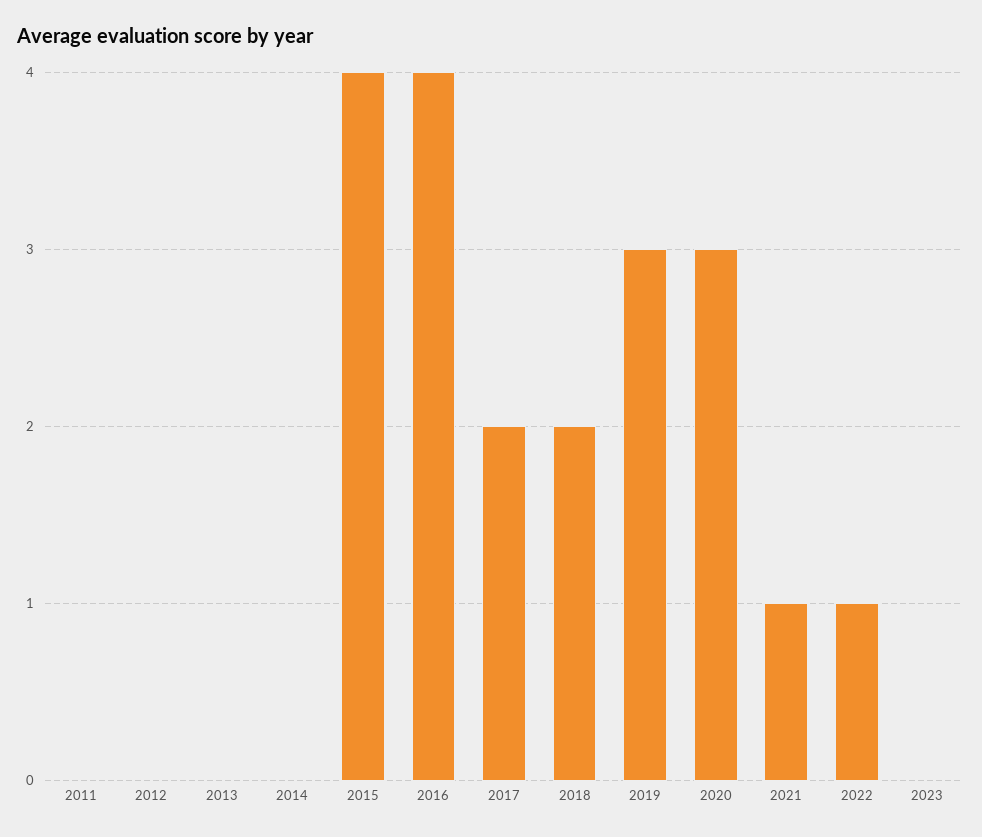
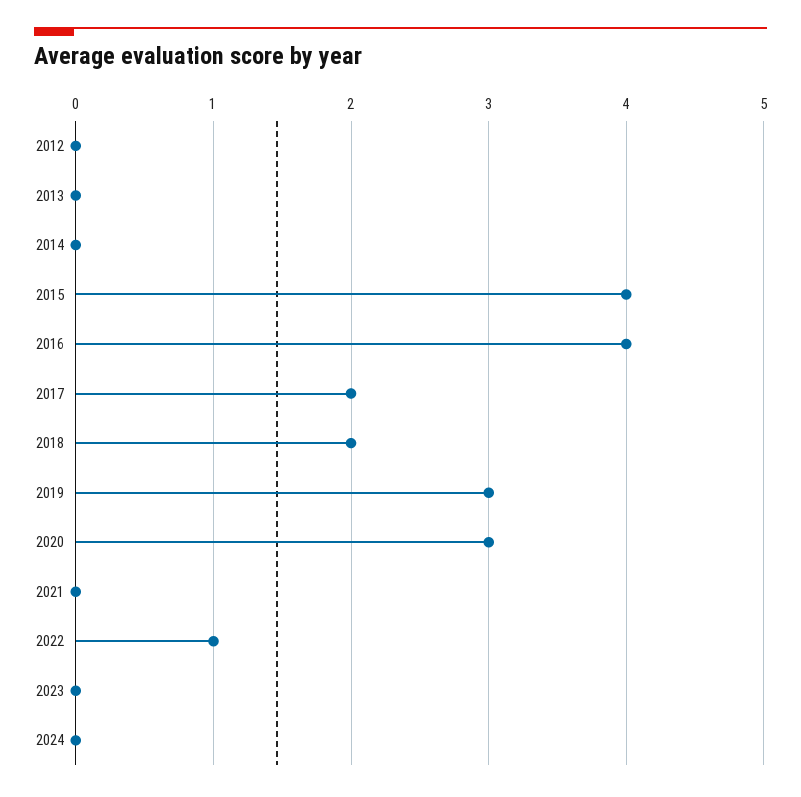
2011: 0 -> none
2021: 1 -> 0
2024: none -> 0

